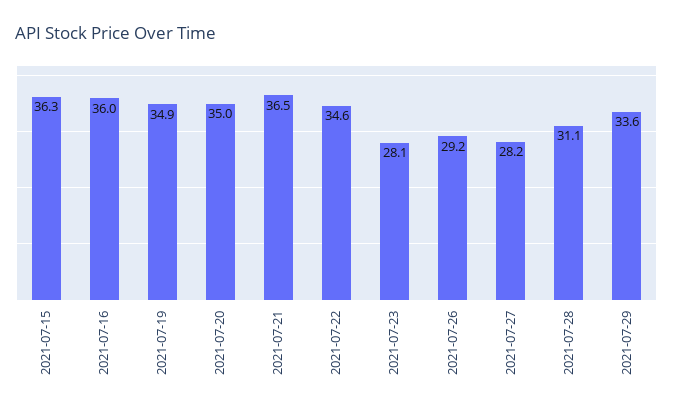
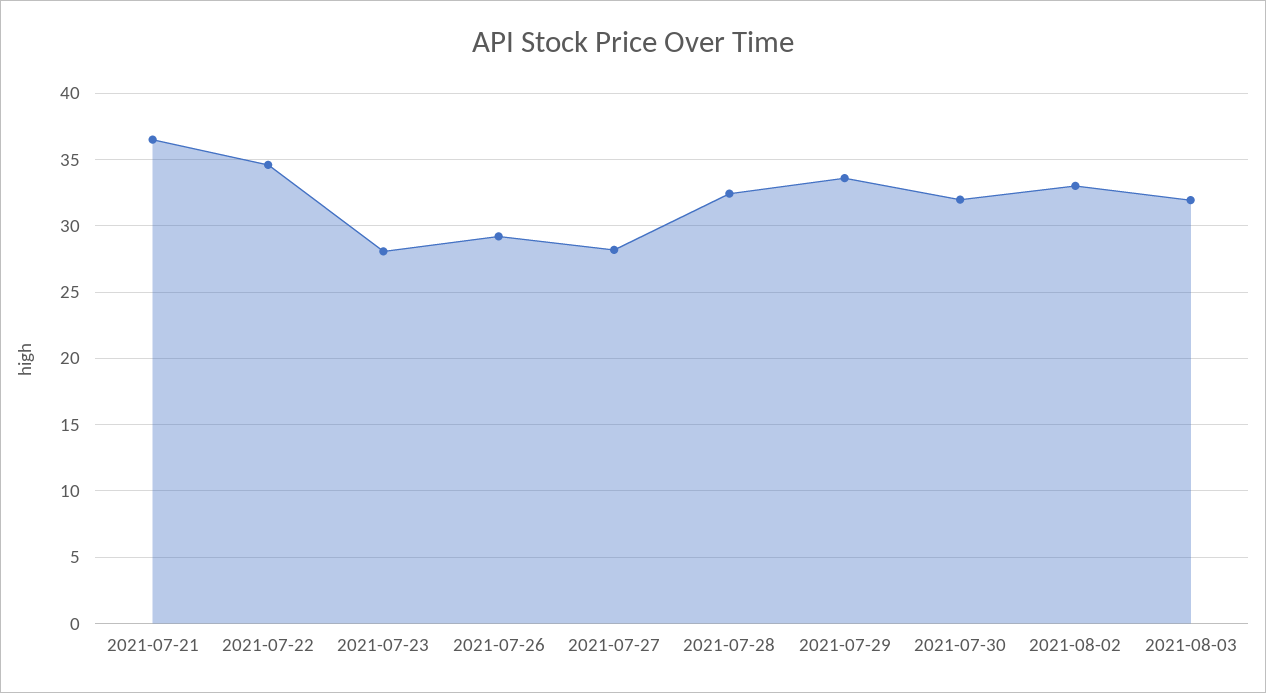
2021-07-15: 36.3 -> none
2021-07-16: 36 -> none
2021-07-19: 34.9 -> none
2021-07-20: 35 -> none
2021-07-28: 31.1 -> 32.5
2021-07-30: none -> 32
2021-08-02: none -> 33
2021-08-03: none -> 32

